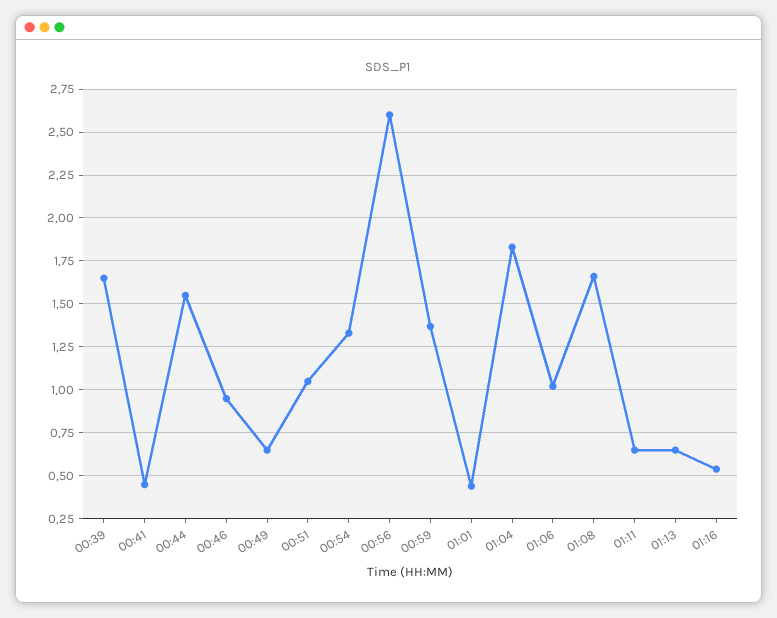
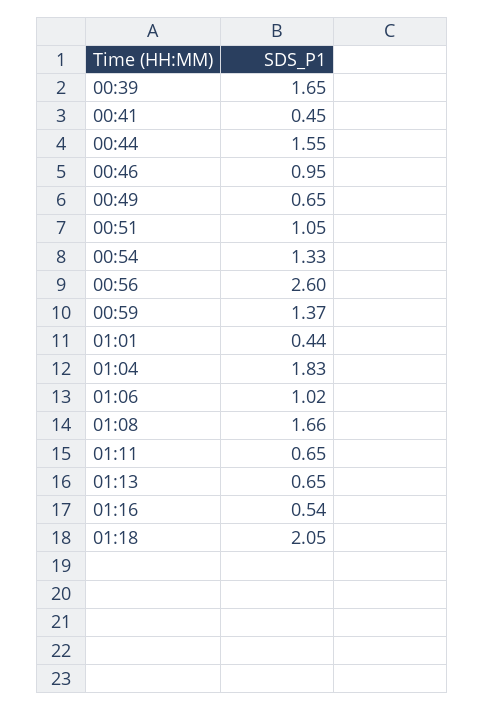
01:18: none -> 2.05

